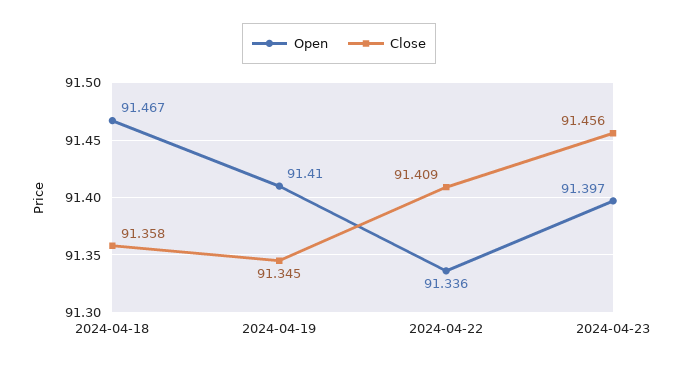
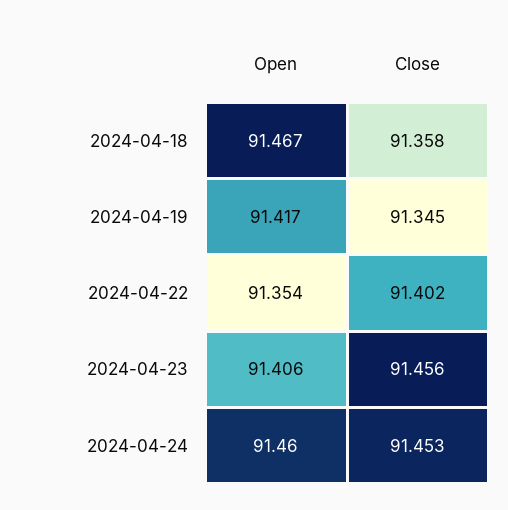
Open, 2024-04-19: 91.41 -> 91.417
Open, 2024-04-22: 91.336 -> 91.354
Close, 2024-04-22: 91.409 -> 91.402
Open, 2024-04-23: 91.397 -> 91.406
Open, 2024-04-24: none -> 91.46
Close, 2024-04-24: none -> 91.453

